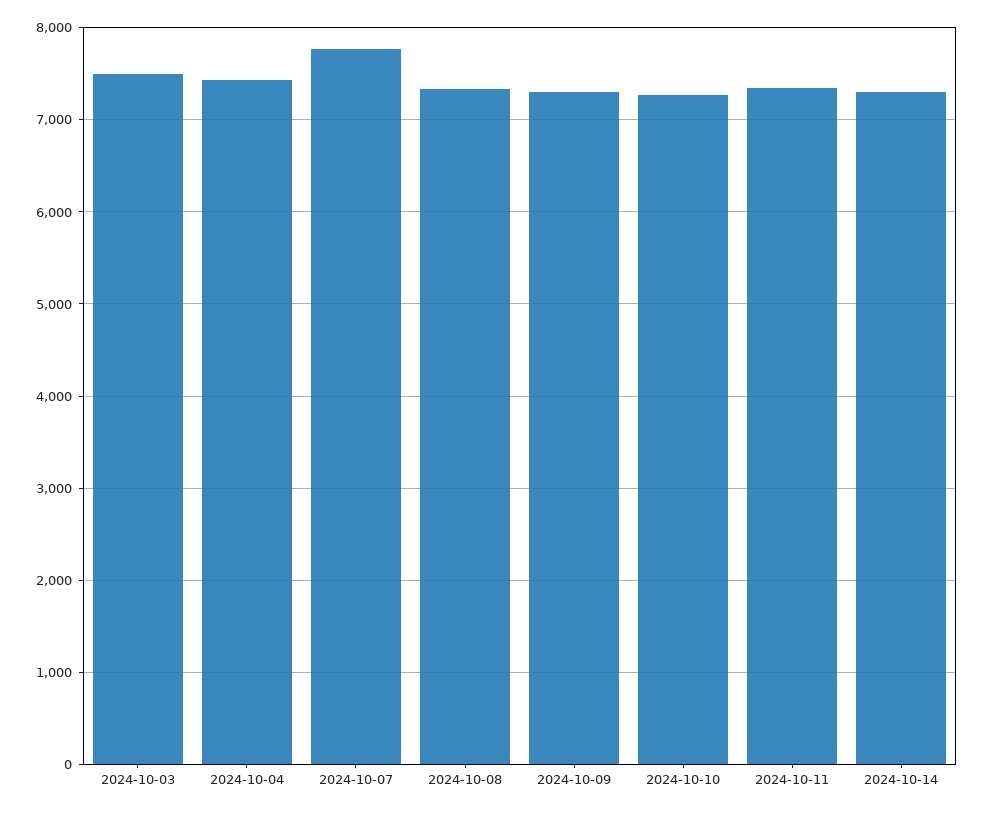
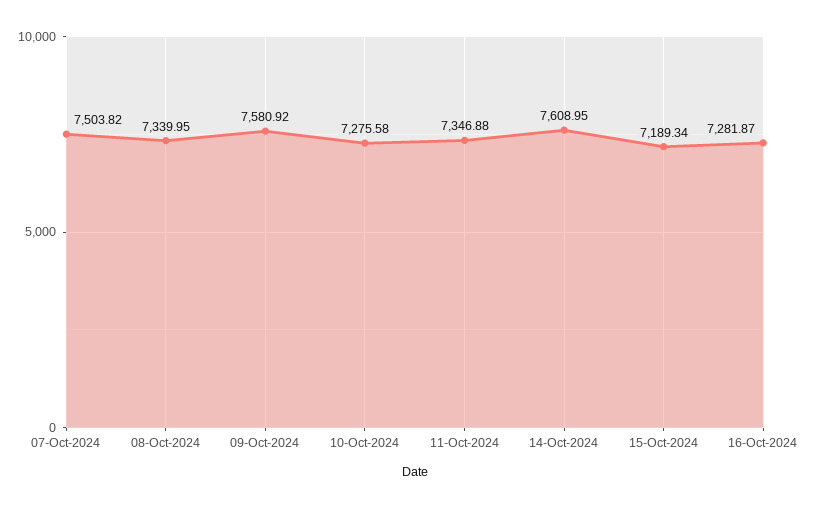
2024-10-03: 7500 -> none
2024-10-04: 7400 -> none
2024-10-07: 7800 -> 7503.82
2024-10-09: 7300 -> 7580.92
2024-10-14: 7300 -> 7608.95
15-Oct-2024: none -> 7189.34
16-Oct-2024: none -> 7281.87

